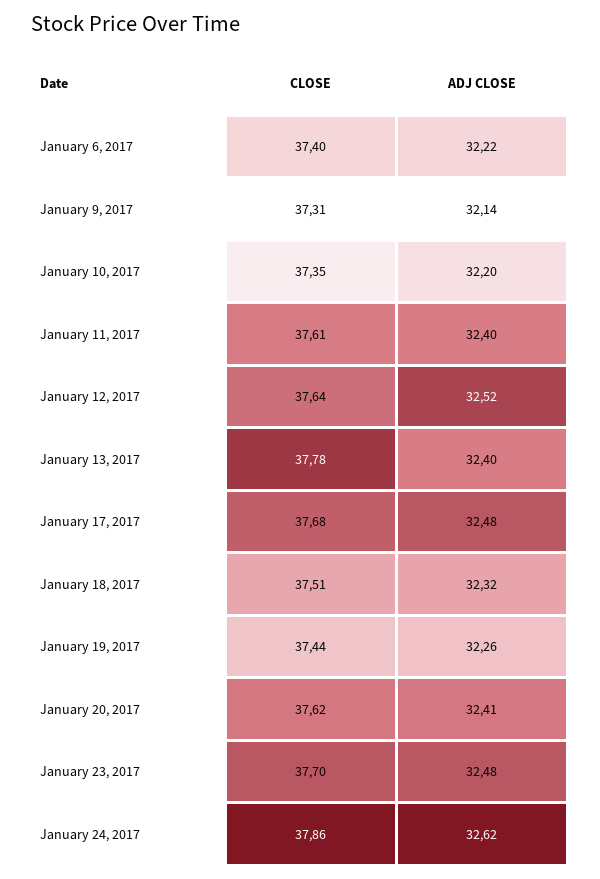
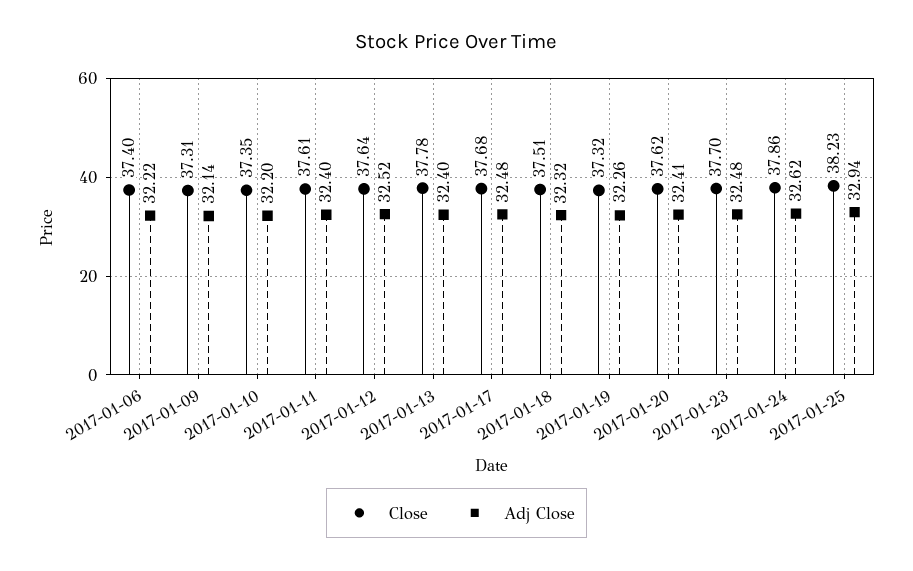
CLOSE, January 19, 2017: 37.44 -> 37.32
CLOSE, 2017-01-25: none -> 38.23
ADJ CLOSE, 2017-01-25: none -> 32.94

